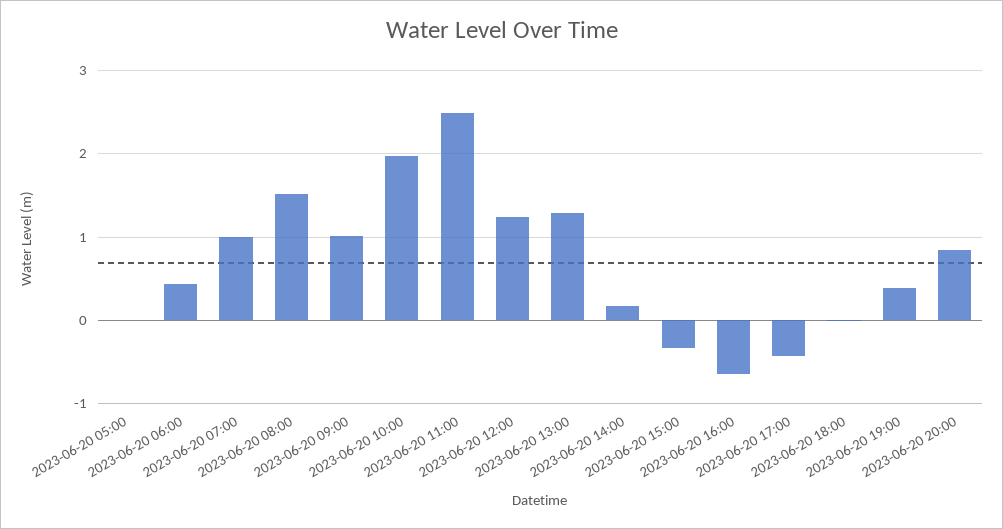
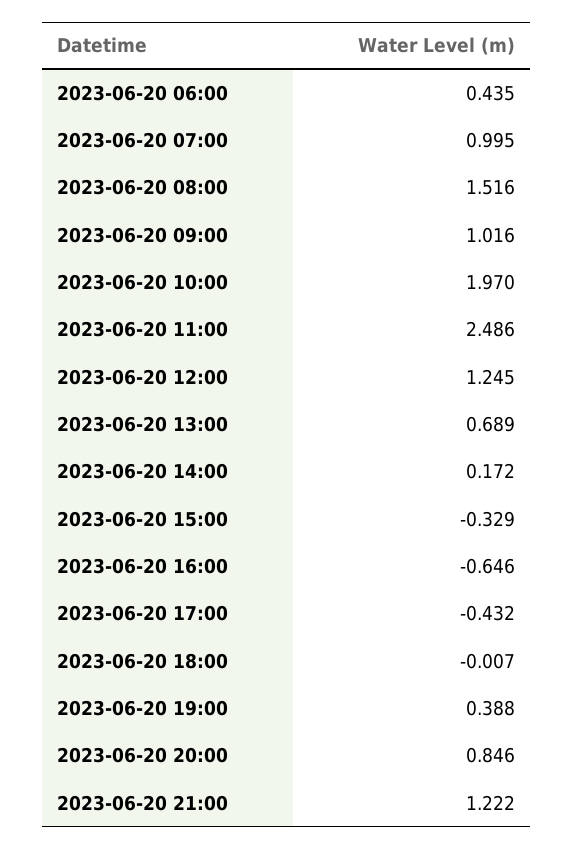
2023-06-20 05:00: 0 -> none
2023-06-20 13:00: 1.3 -> 0.689
2023-06-20 21:00: none -> 1.222

